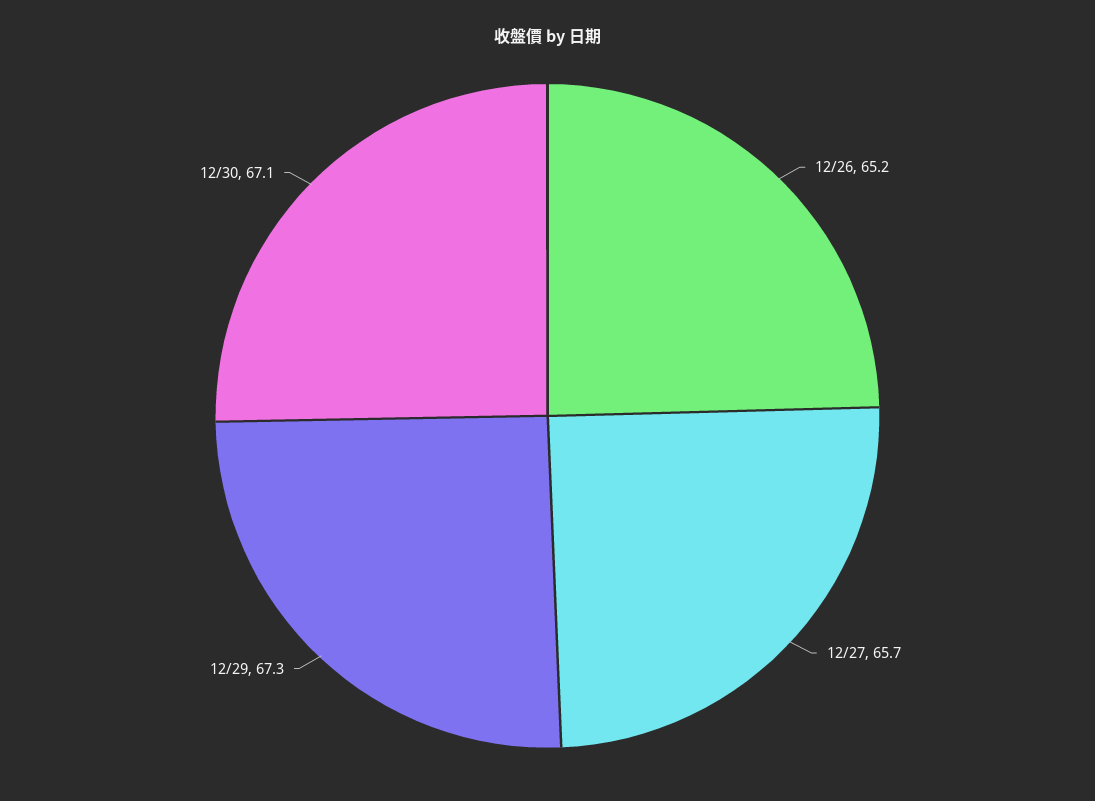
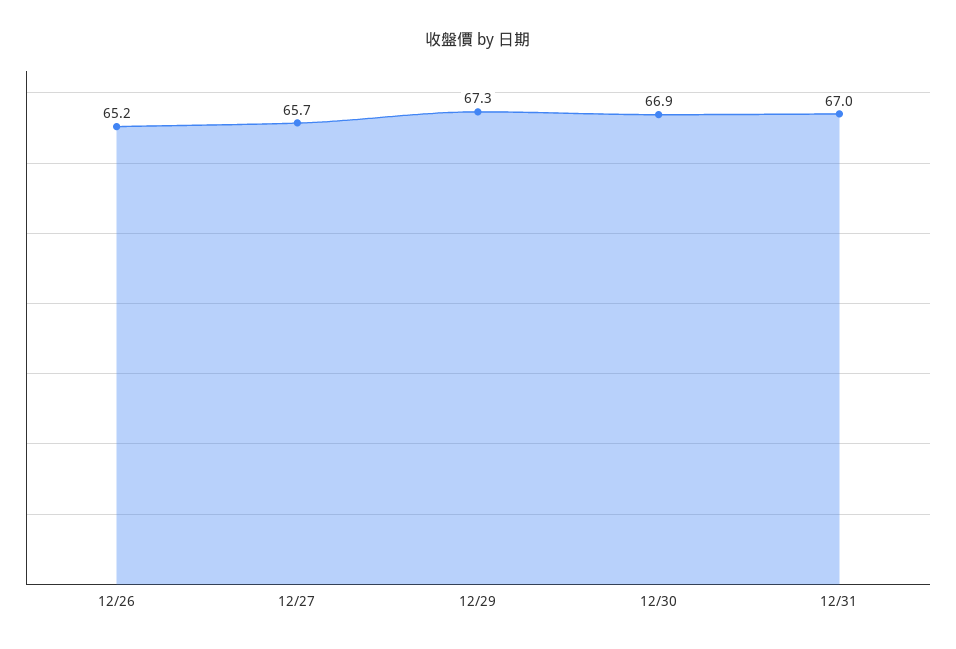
12/30: 67.1 -> 66.9
12/31: none -> 67

